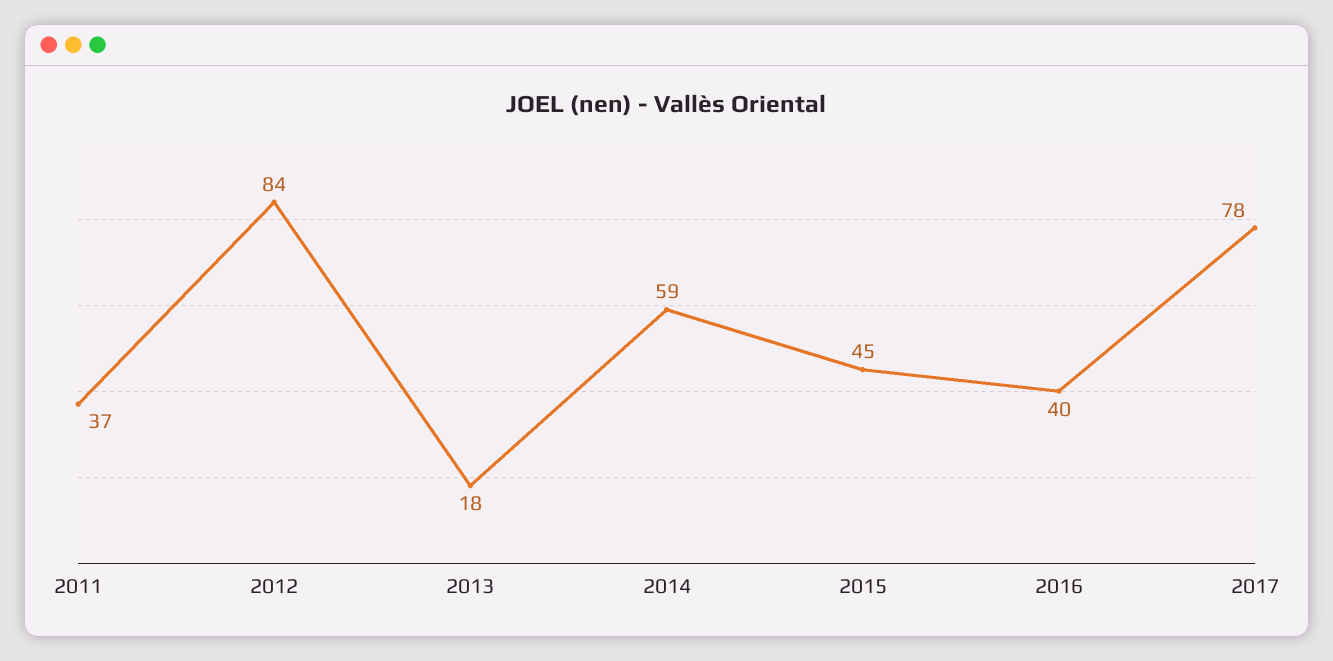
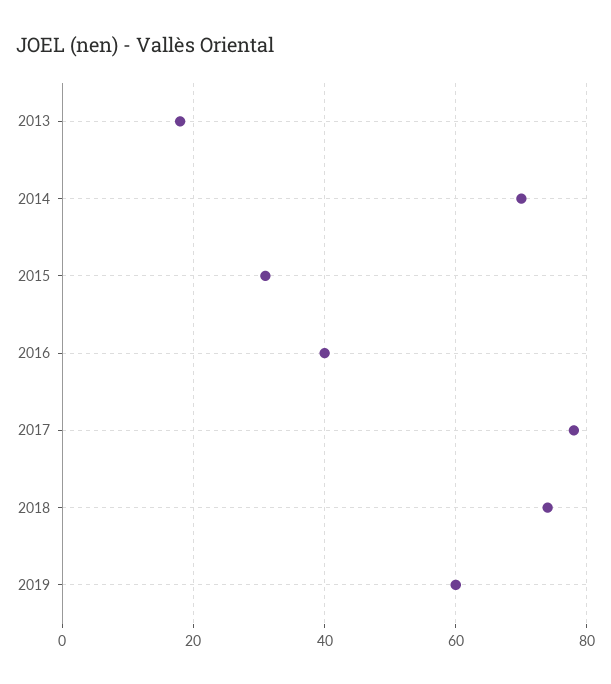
2011: 37 -> none
2012: 84 -> none
2014: 59 -> 70
2015: 45 -> 30
2018: none -> 75
2019: none -> 60

